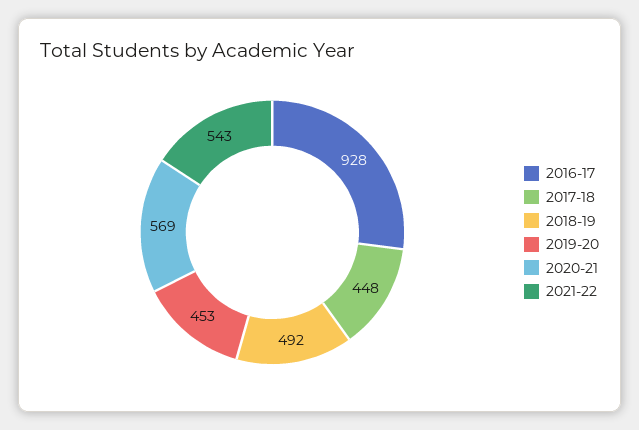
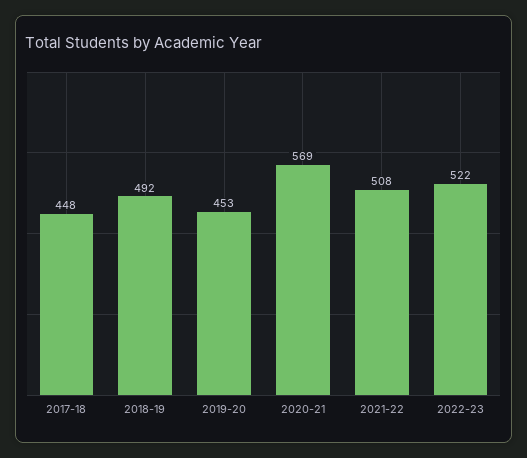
2016-17: 928 -> none
2021-22: 543 -> 508
2022-23: none -> 522

